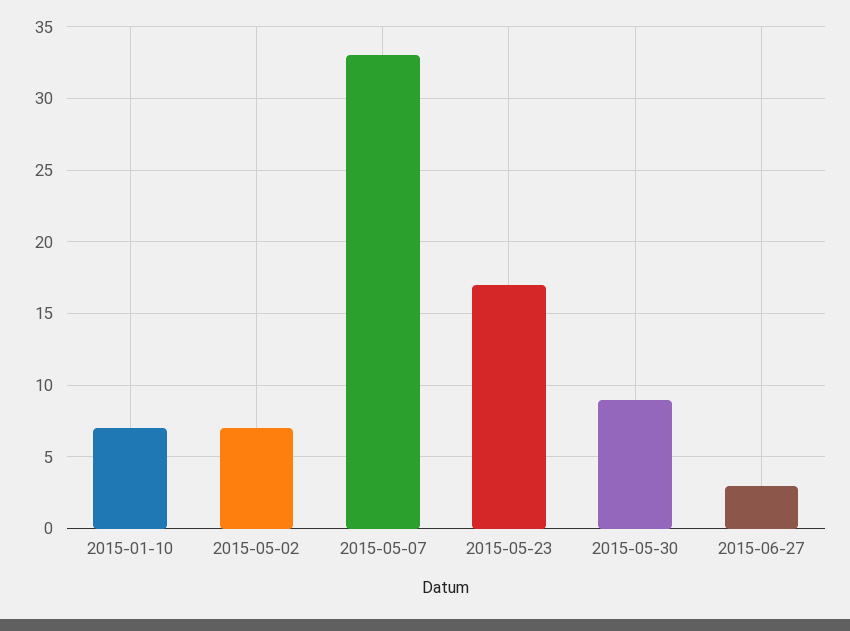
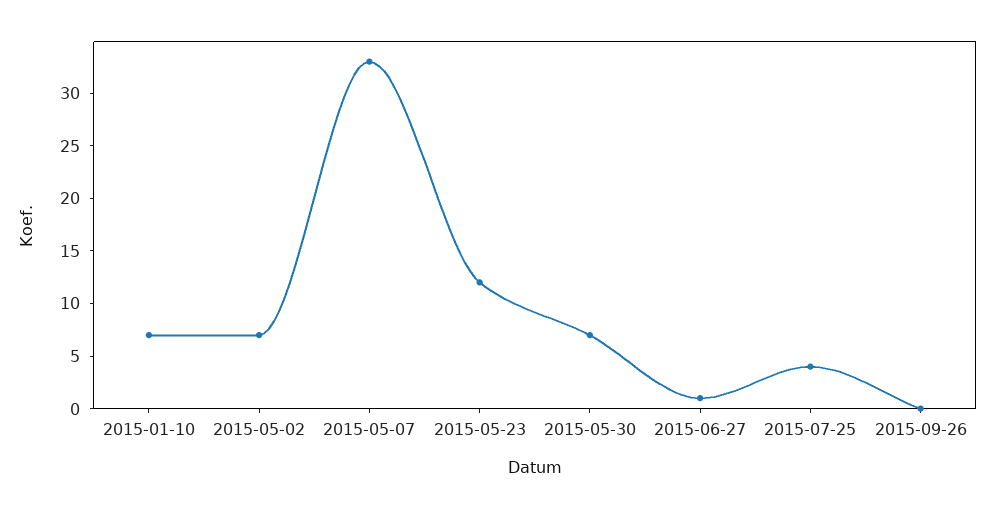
2015-05-23: 17 -> 12
2015-05-30: 9 -> 7
2015-06-27: 3 -> 1
2015-07-25: none -> 4
2015-09-26: none -> 0

